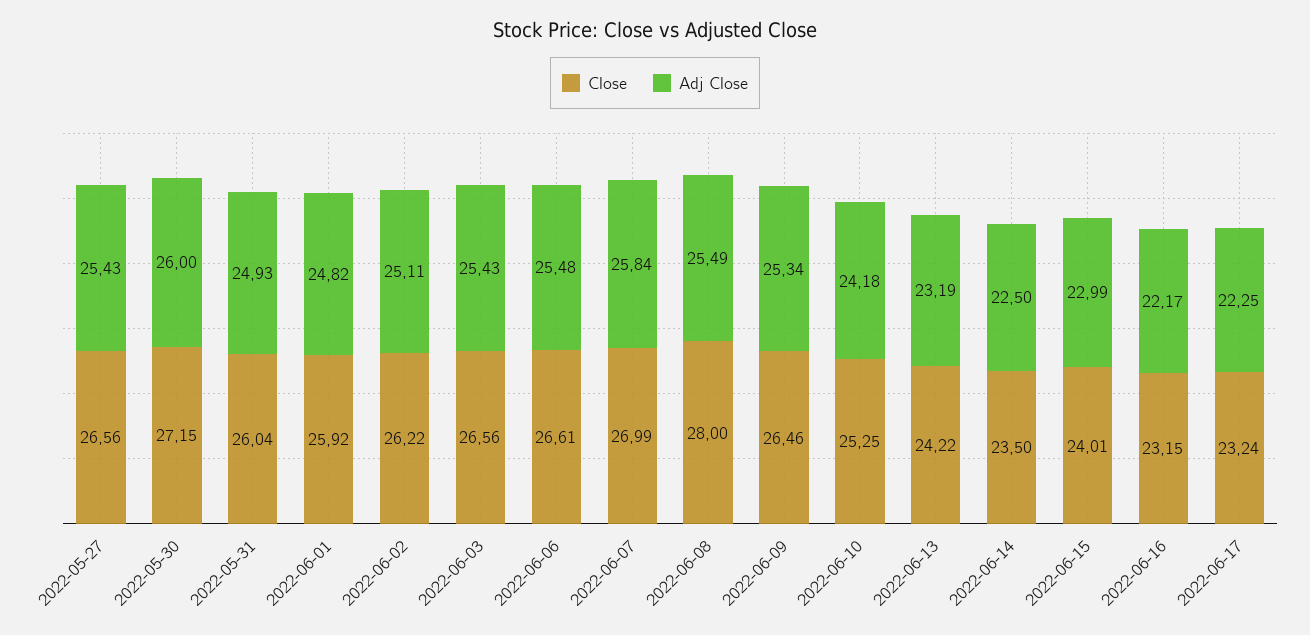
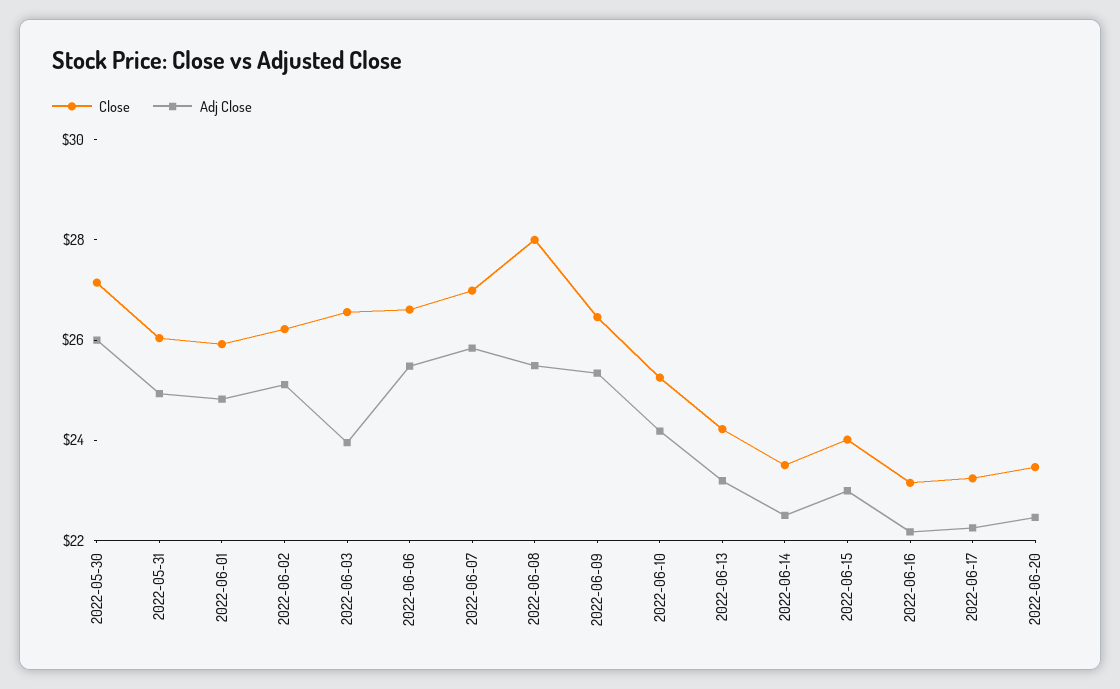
Close, 2022-05-27: 26.56 -> none
Adj Close, 2022-05-27: 25.43 -> none
Adj Close, 2022-06-03: 25.43 -> 24
Close, 2022-06-20: none -> 23.5
Adj Close, 2022-06-20: none -> 22.5

